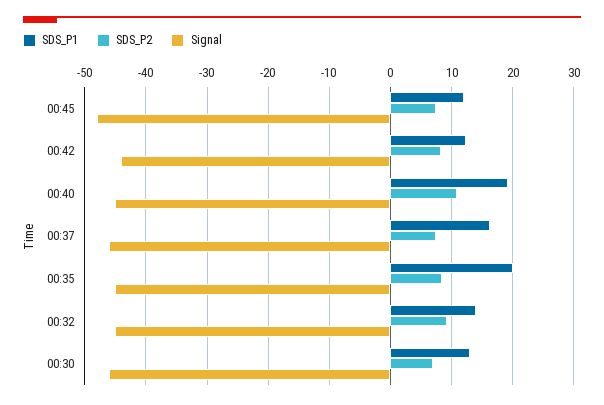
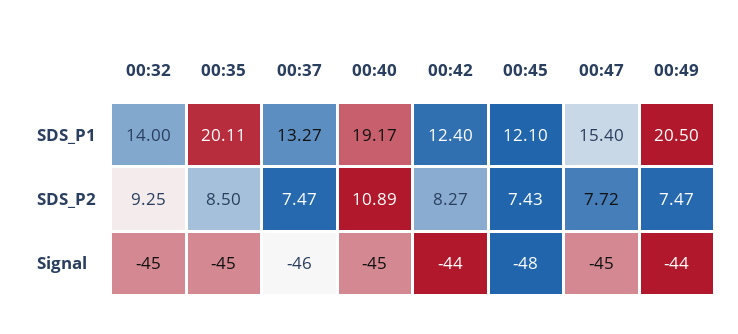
SDS_P1, 00:37: 16 -> 13.27
SDS_P1, 00:30: 13 -> none
SDS_P2, 00:30: 7 -> none
Signal, 00:30: -46 -> none
SDS_P1, 00:47: none -> 15.4
SDS_P1, 00:49: none -> 20.5
SDS_P2, 00:47: none -> 7.72
SDS_P2, 00:49: none -> 7.47
Signal, 00:47: none -> -45
Signal, 00:49: none -> -44

